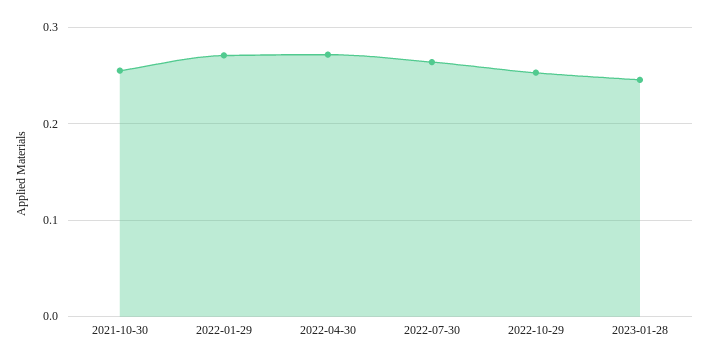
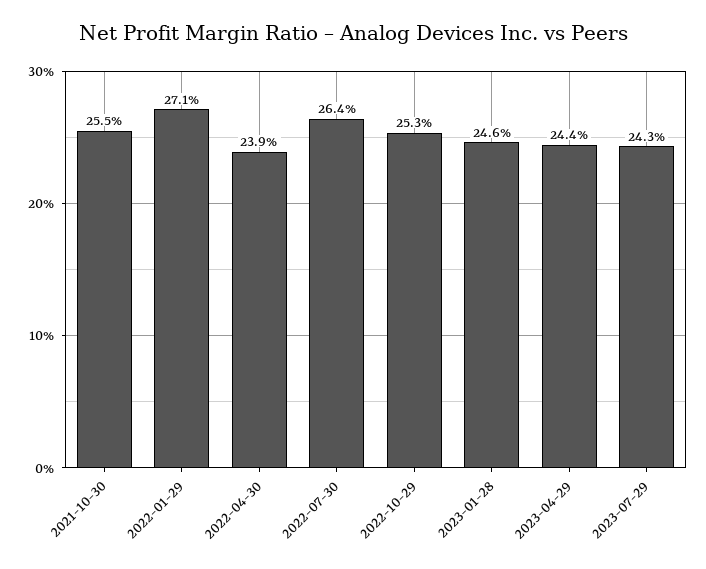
2022-04-30: 0.27 -> 0.239
2023-04-29: none -> 0.244
2023-07-29: none -> 0.243

